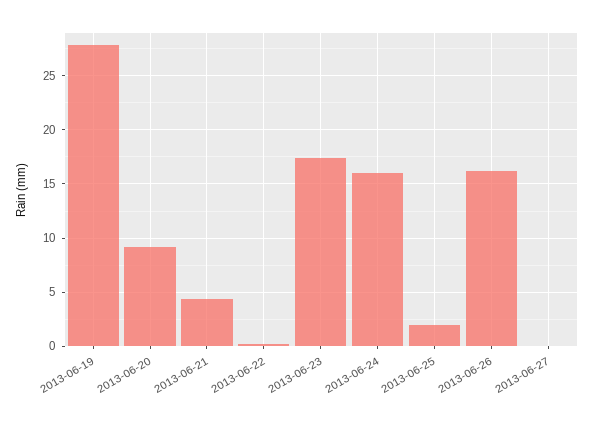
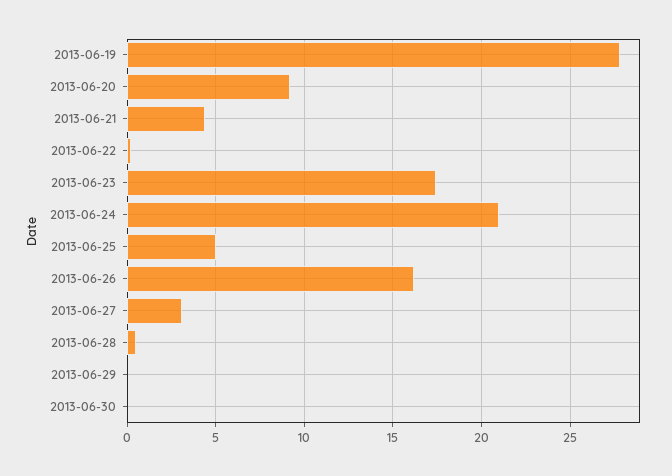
2013-06-24: 16 -> 21
2013-06-25: 2 -> 5
2013-06-27: 0 -> 3
2013-06-28: none -> 0.5
2013-06-29: none -> 0
2013-06-30: none -> 0

